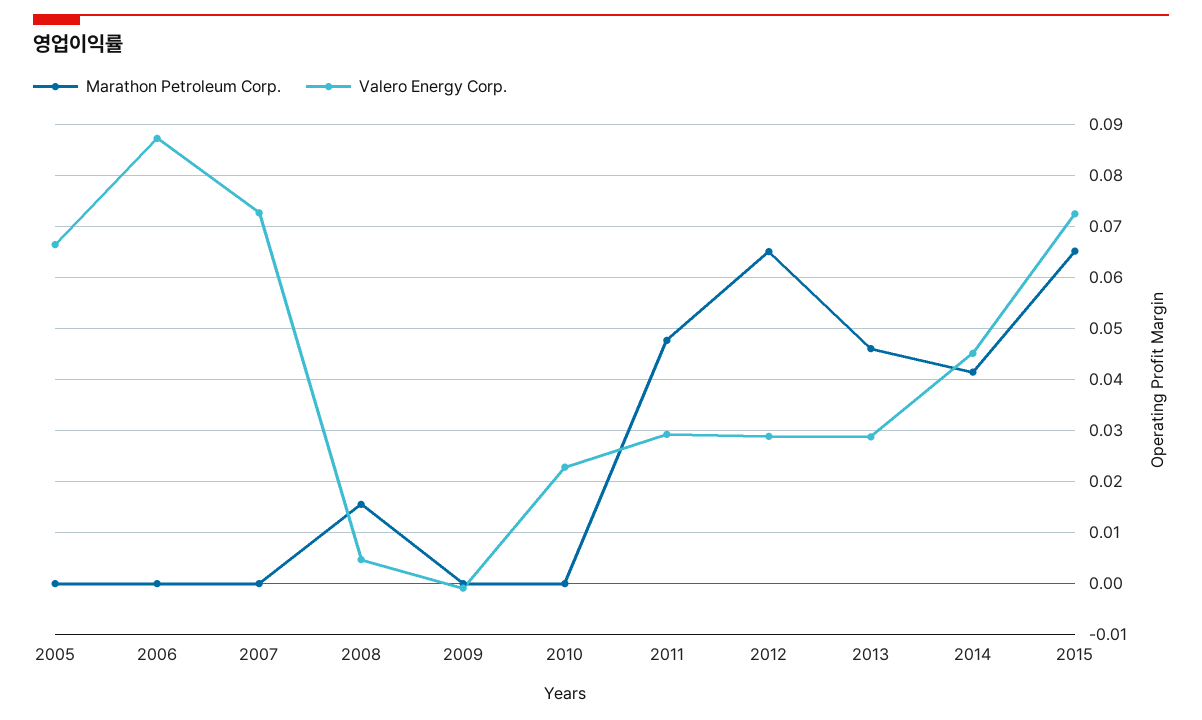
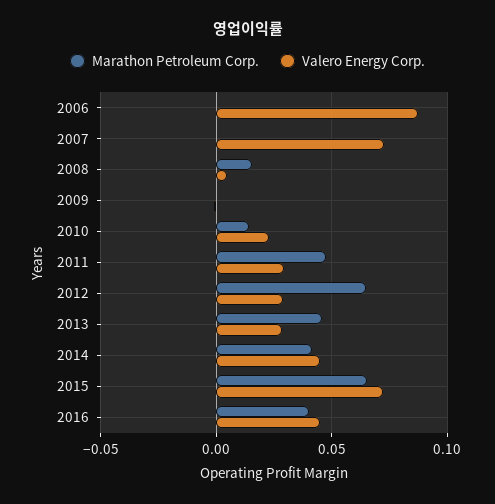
Marathon Petroleum Corp., 2005: 0 -> none
Valero Energy Corp., 2005: 0.066 -> none
Marathon Petroleum Corp., 2010: 0 -> 0.015
Marathon Petroleum Corp., 2016: none -> 0.04
Valero Energy Corp., 2016: none -> 0.045

